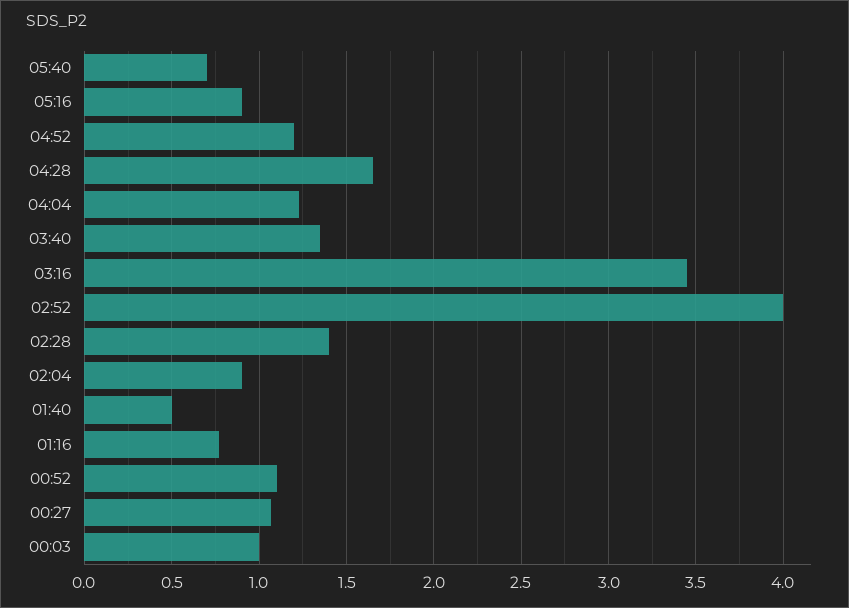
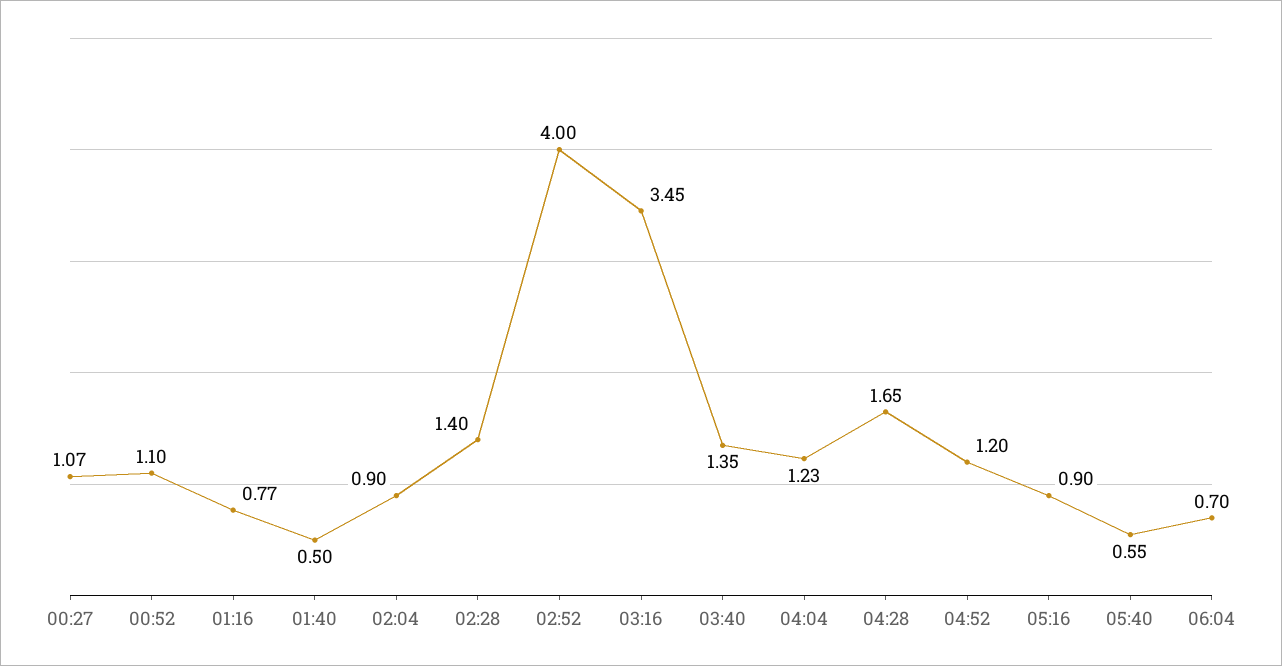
05:40: 0.7 -> 0.55
00:03: 1 -> none
06:04: none -> 0.7

